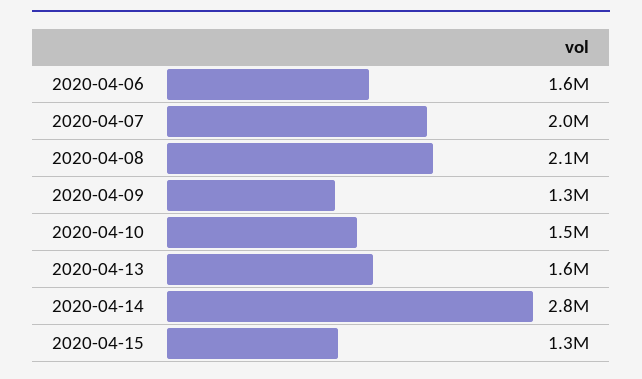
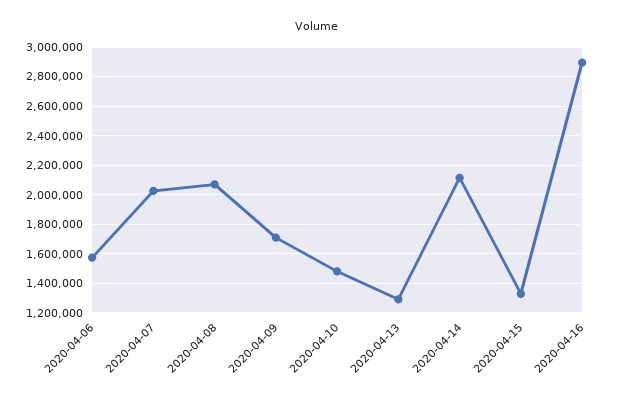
2020-04-09: 1300000 -> 1700000
2020-04-13: 1600000 -> 1300000
2020-04-14: 2800000 -> 2100000
2020-04-16: none -> 2900000

